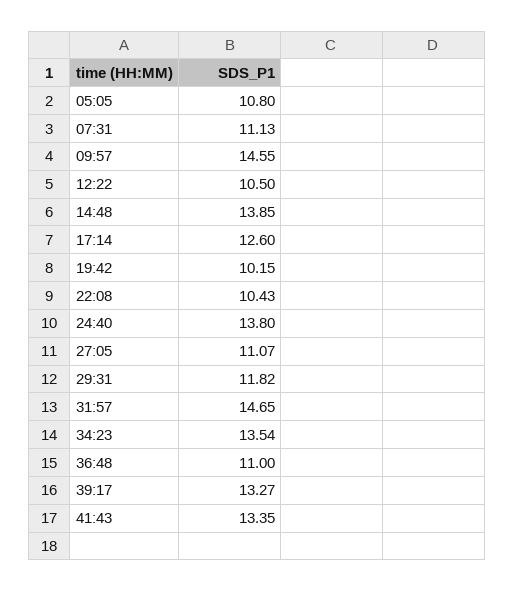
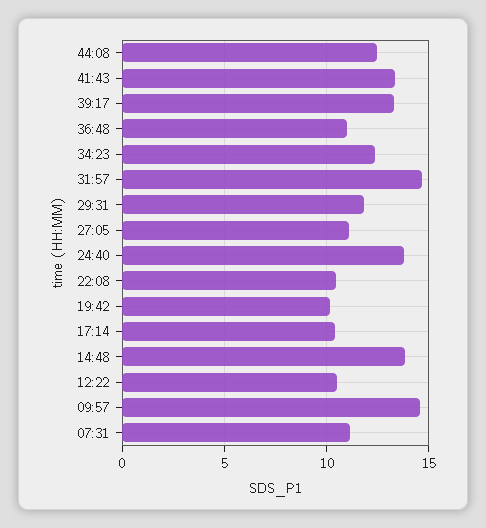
05:05: 10.8 -> none
17:14: 12.6 -> 10.5
34:23: 13.54 -> 12.5
44:08: none -> 12.5

